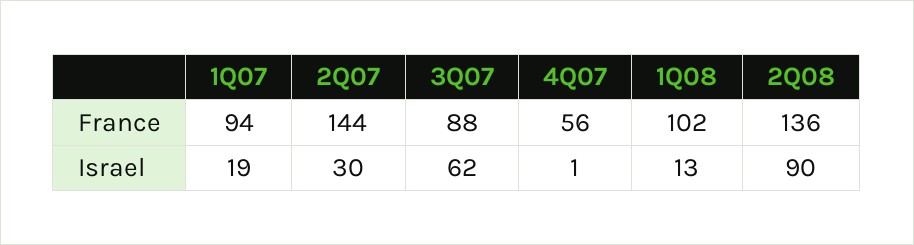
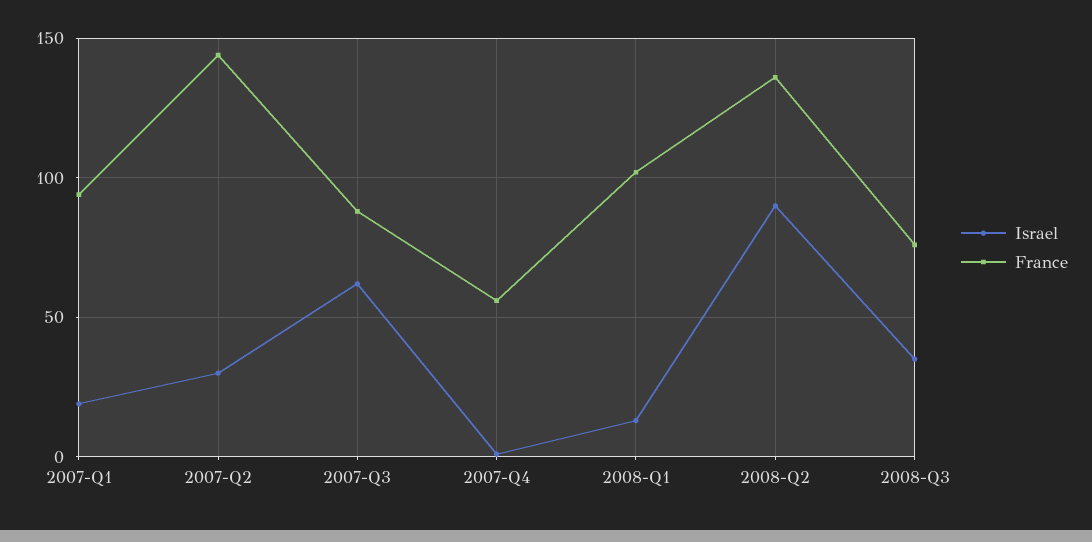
Israel, 2008-Q3: none -> 35
France, 2008-Q3: none -> 75

